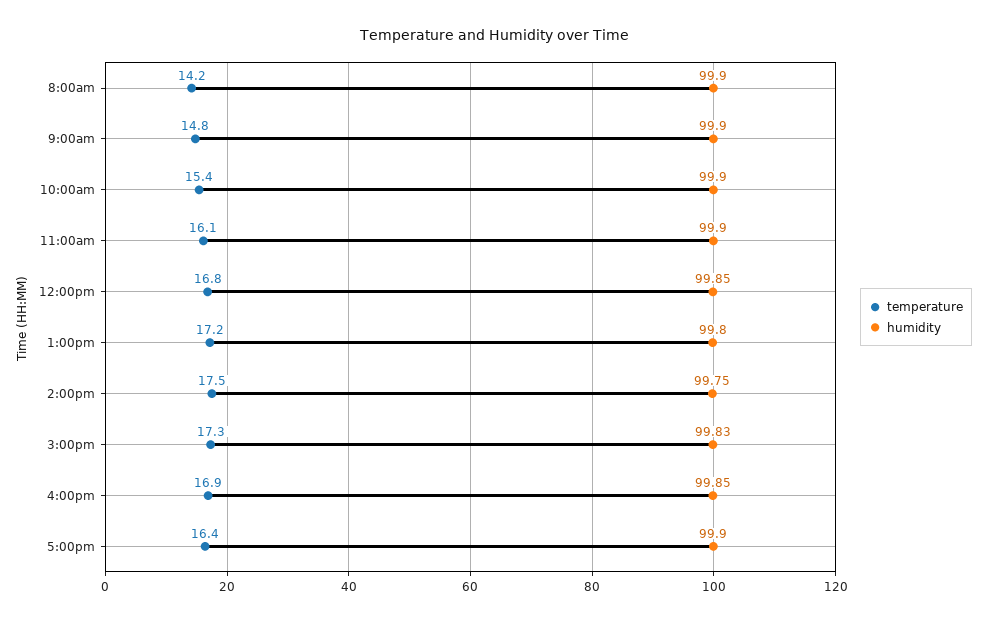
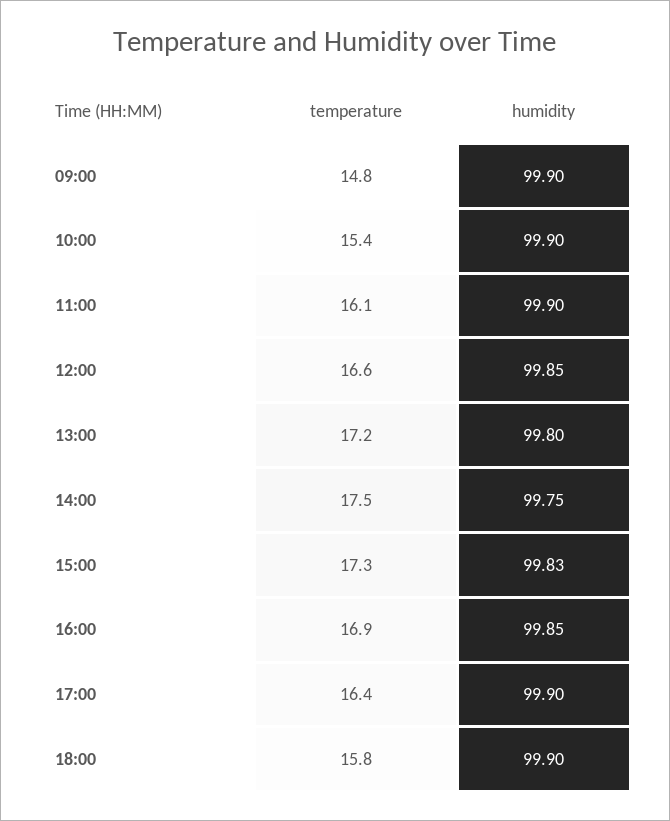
temperature, 8:00am: 14.2 -> none
humidity, 8:00am: 99.9 -> none
temperature, 12:00pm: 16.8 -> 16.6
temperature, 18:00: none -> 15.8
humidity, 18:00: none -> 99.9

